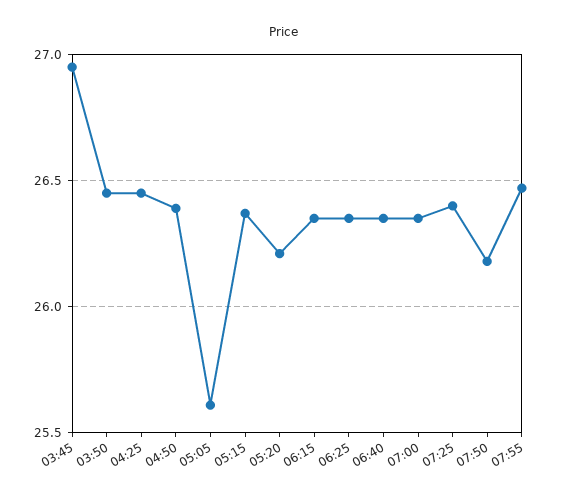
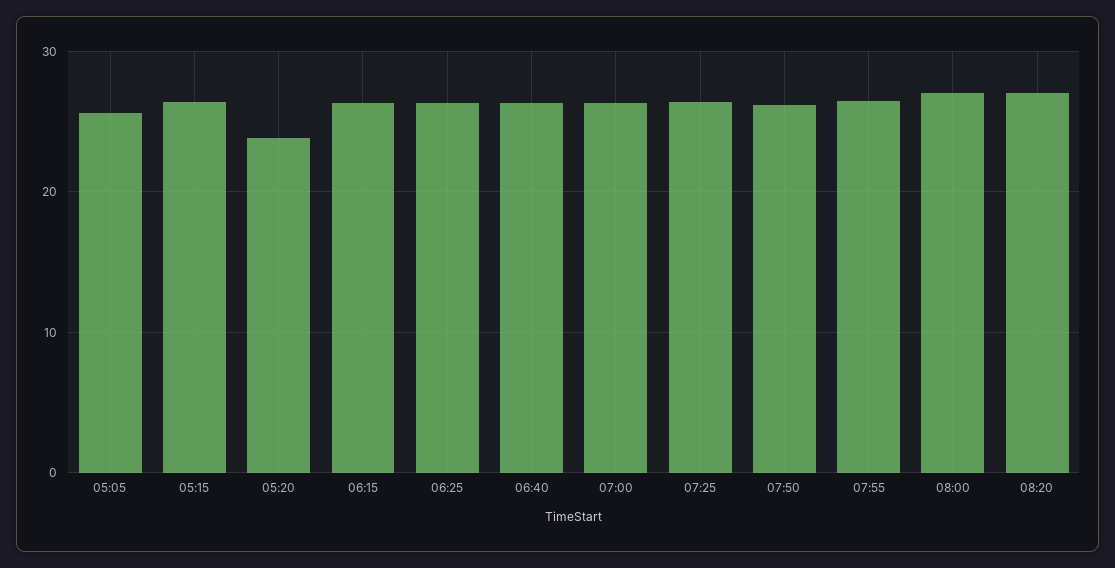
03:45: 26.95 -> none
03:50: 26.45 -> none
04:25: 26.45 -> none
04:50: 26.4 -> none
05:20: 26.2 -> 24
08:00: none -> 27
08:20: none -> 27

